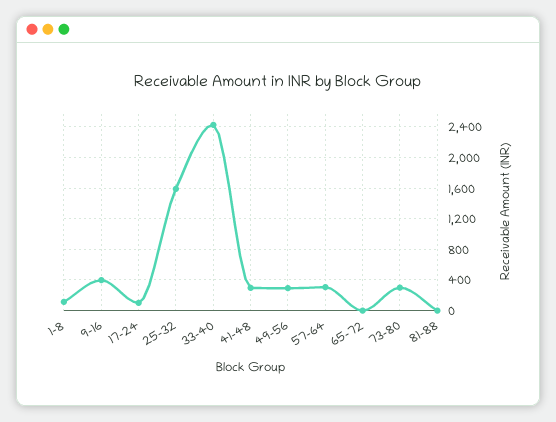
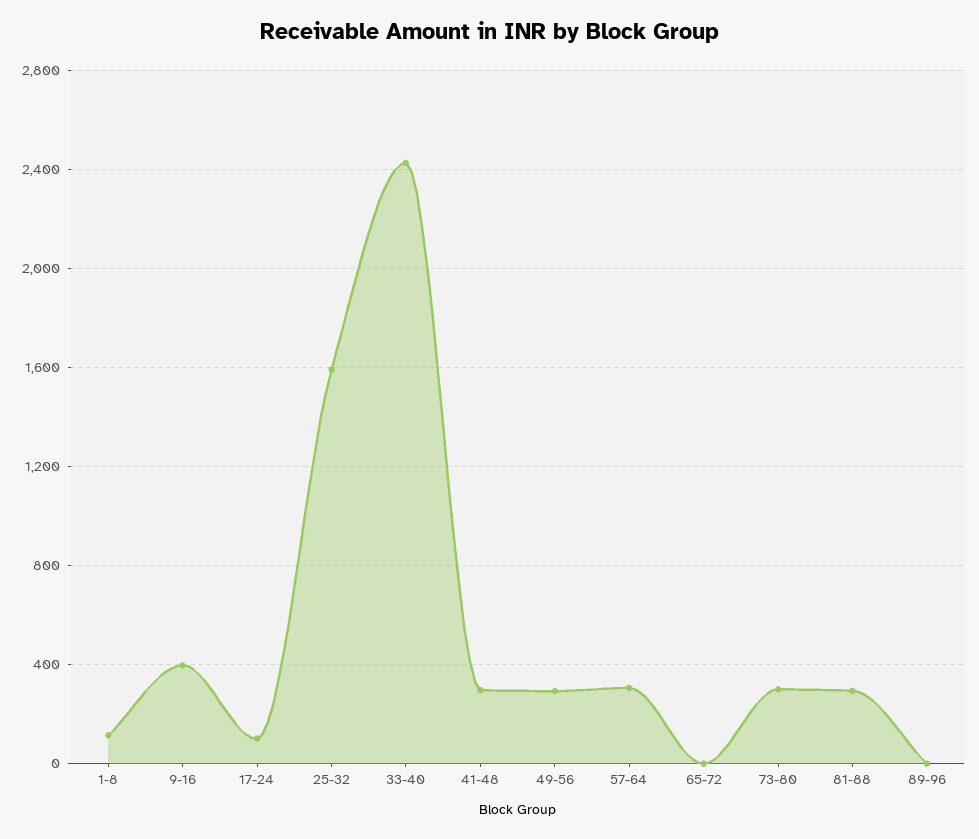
81-88: 0 -> 300
89-96: none -> 0

